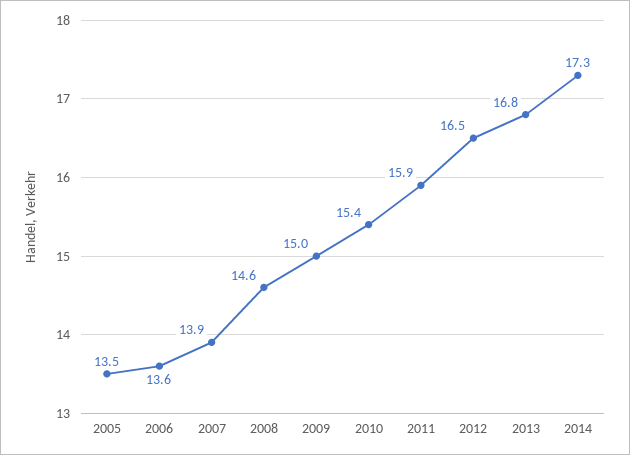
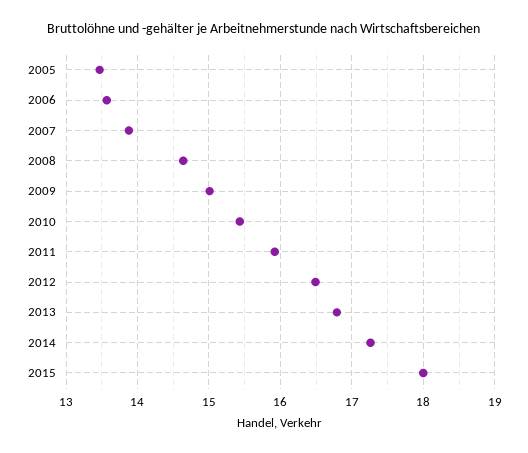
2015: none -> 18

